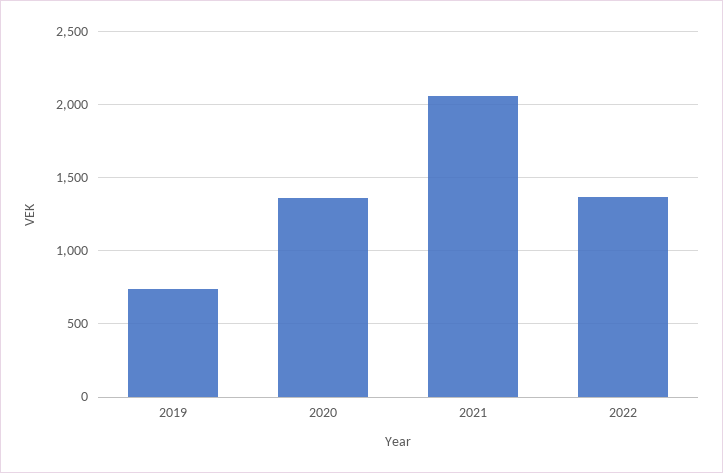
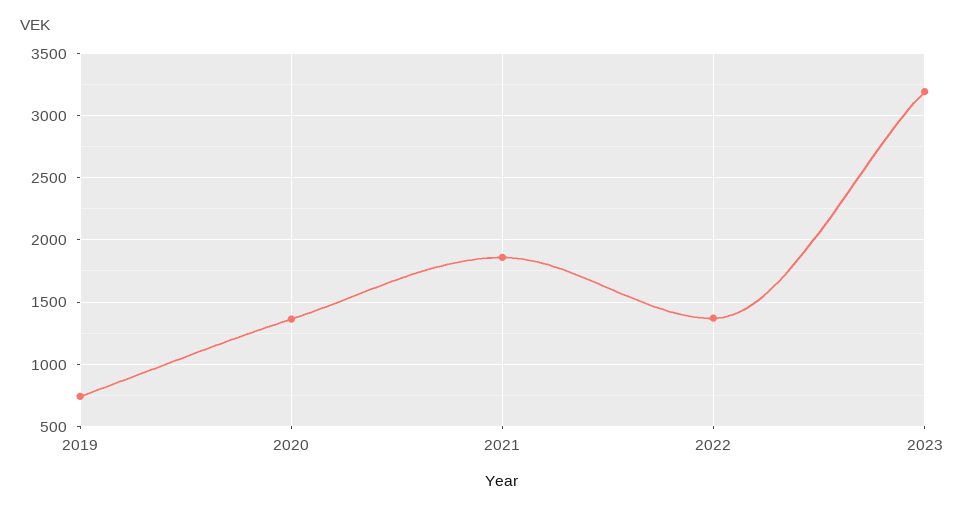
2021: 2050 -> 1850
2023: none -> 3200

